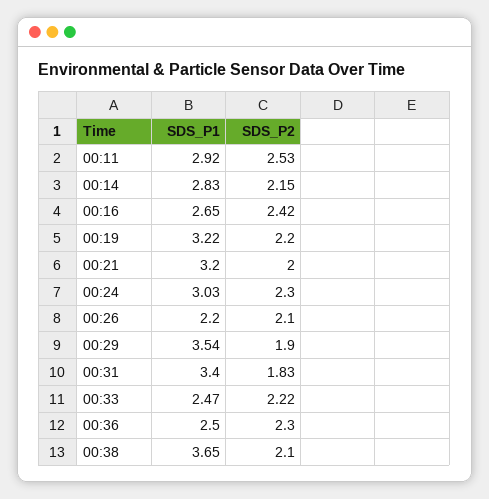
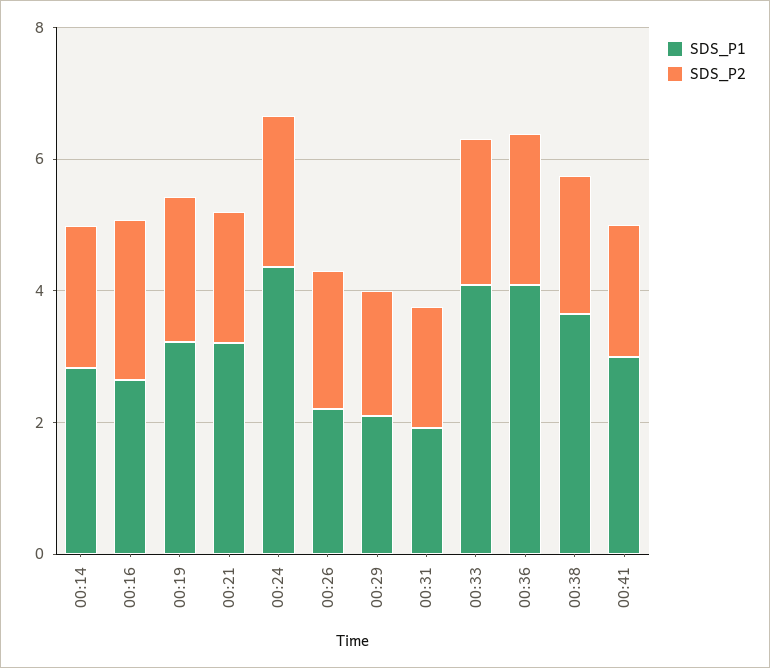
SDS_P1, 00:11: 2.92 -> none
SDS_P2, 00:11: 2.53 -> none
SDS_P1, 00:24: 3.03 -> 4.5
SDS_P1, 00:29: 3.54 -> 2
SDS_P1, 00:31: 3.4 -> 2
SDS_P1, 00:33: 2.47 -> 4
SDS_P1, 00:36: 2.5 -> 4
SDS_P1, 00:41: none -> 3
SDS_P2, 00:41: none -> 2

